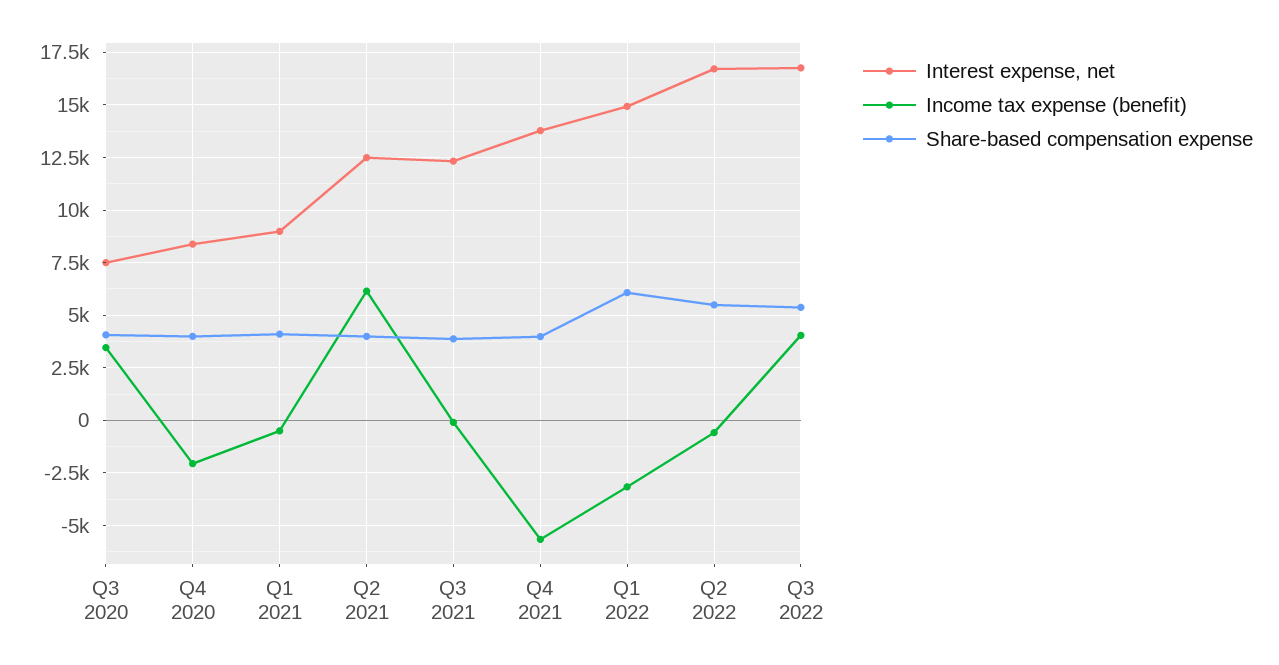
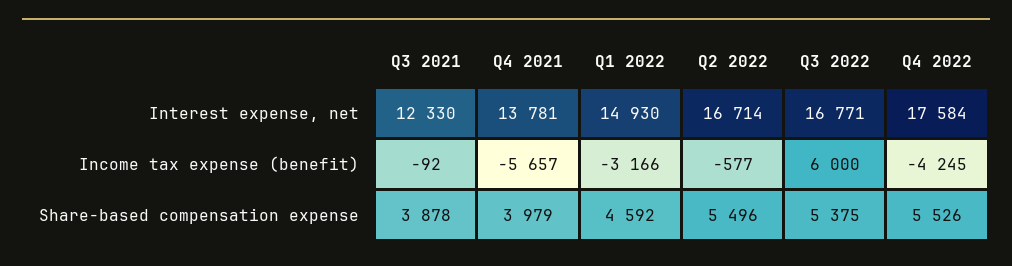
Interest expense, net, Q3 2020: 7500 -> none
Income tax expense (benefit), Q3 2020: 3500 -> none
Share-based compensation expense, Q3 2020: 4000 -> none
Interest expense, net, Q4 2020: 8500 -> none
Income tax expense (benefit), Q4 2020: -2000 -> none
Share-based compensation expense, Q4 2020: 4000 -> none
Interest expense, net, Q1 2021: 9000 -> none
Income tax expense (benefit), Q1 2021: -500 -> none
Share-based compensation expense, Q1 2021: 4000 -> none
Interest expense, net, Q2 2021: 12500 -> none
Income tax expense (benefit), Q2 2021: 6000 -> none
Share-based compensation expense, Q2 2021: 4000 -> none
Share-based compensation expense, Q1 2022: 6000 -> 4592
Income tax expense (benefit), Q3 2022: 4000 -> 6000
Interest expense, net, Q4 2022: none -> 17584
Income tax expense (benefit), Q4 2022: none -> -4245
Share-based compensation expense, Q4 2022: none -> 5526

